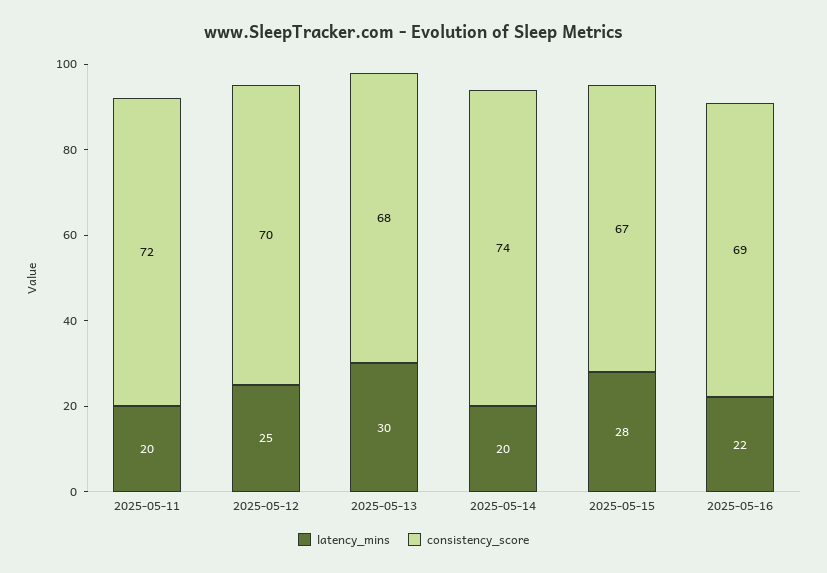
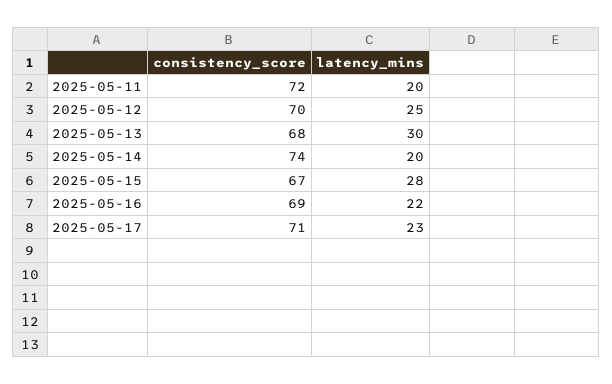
consistency_score, 2025-05-17: none -> 71
latency_mins, 2025-05-17: none -> 23

